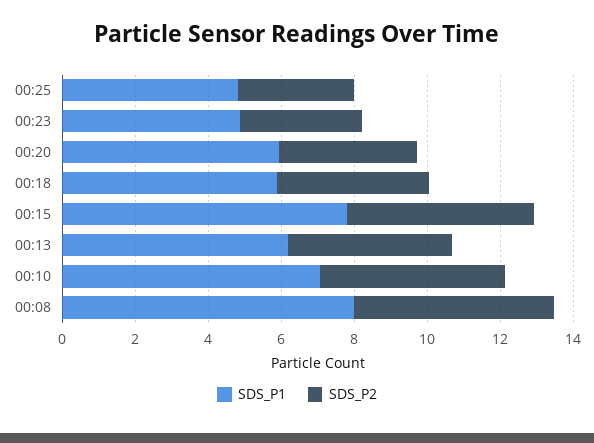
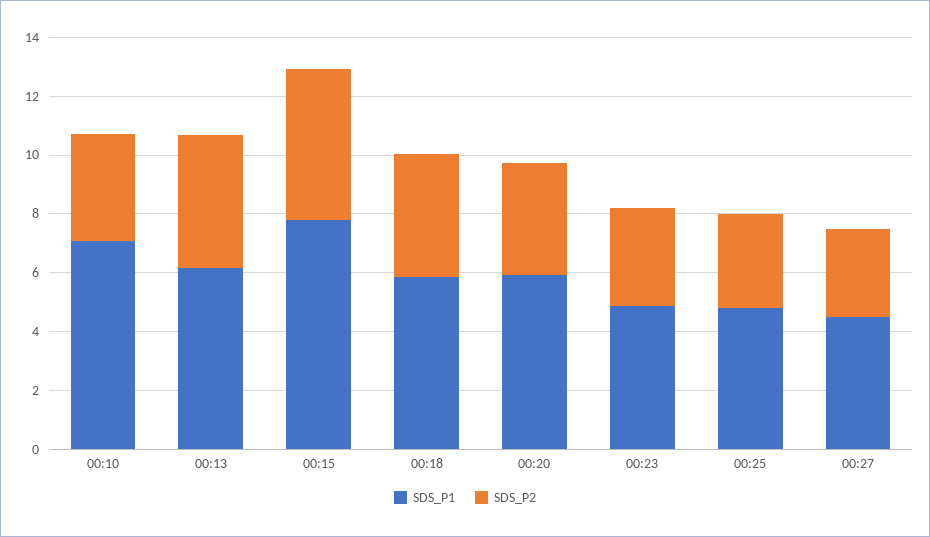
SDS_P2, 00:10: 5 -> 3.5
SDS_P1, 00:08: 8 -> none
SDS_P2, 00:08: 5.5 -> none
SDS_P1, 00:27: none -> 4.5
SDS_P2, 00:27: none -> 3

